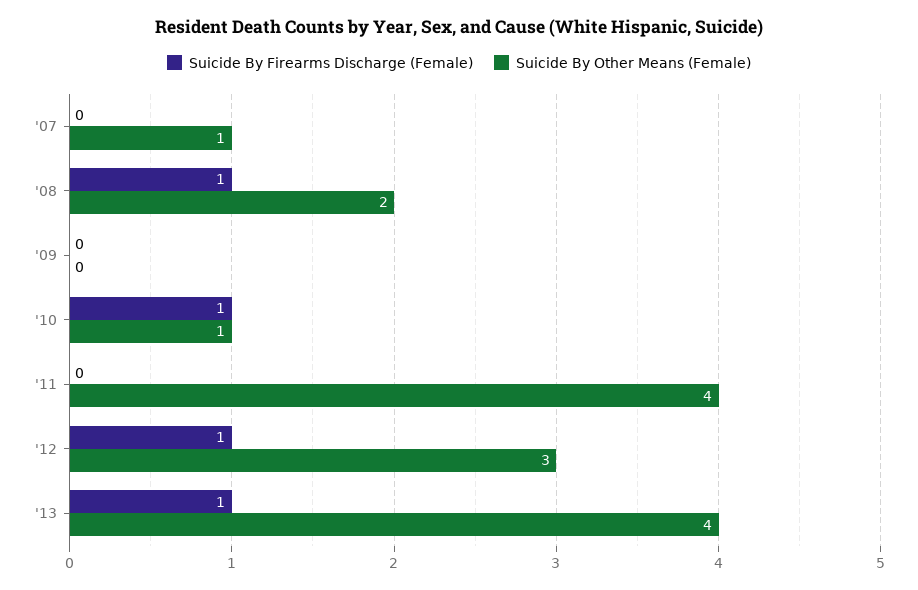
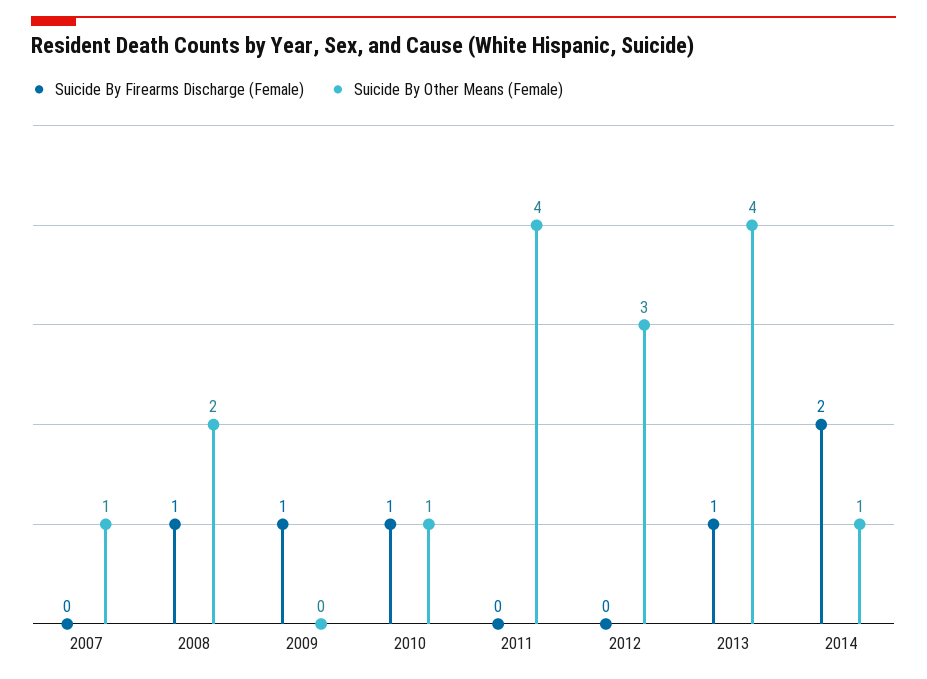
Suicide By Firearms Discharge (Female), '09: 0 -> 1
Suicide By Firearms Discharge (Female), '12: 1 -> 0
Suicide By Firearms Discharge (Female), 2014: none -> 2
Suicide By Other Means (Female), 2014: none -> 1

